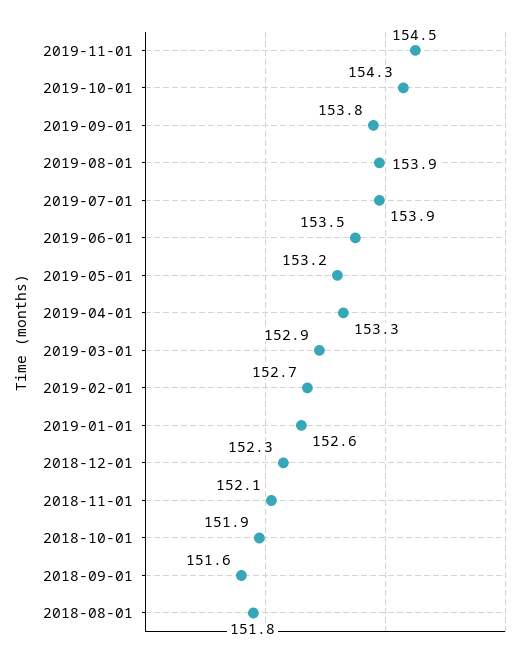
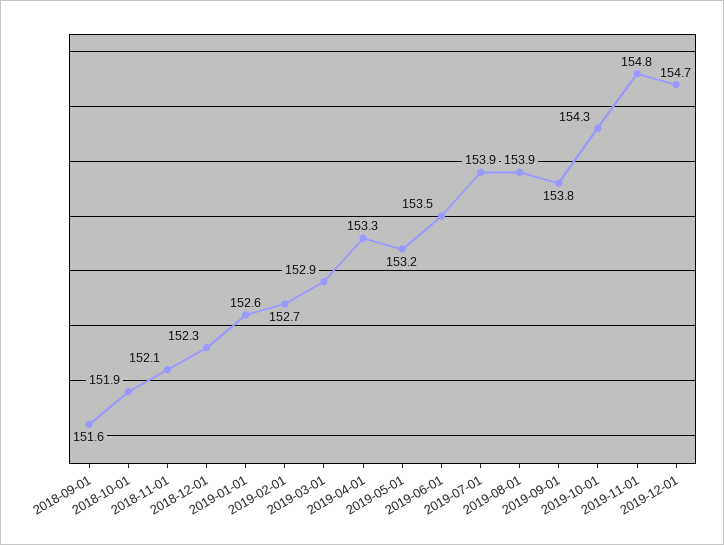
2019-11-01: 154.5 -> 154.8
2018-08-01: 151.8 -> none
2019-12-01: none -> 154.7

